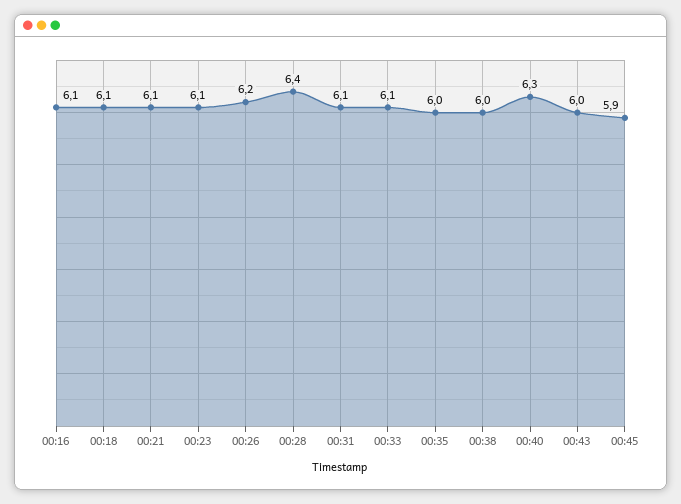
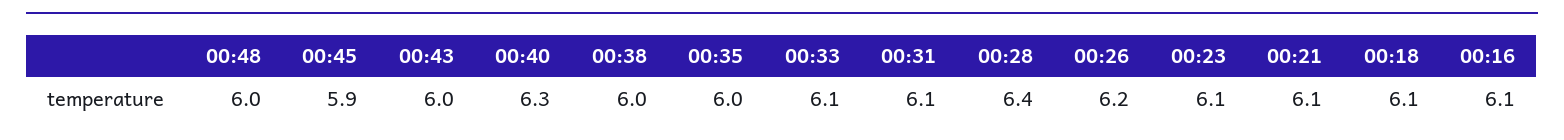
00:48: none -> 6

